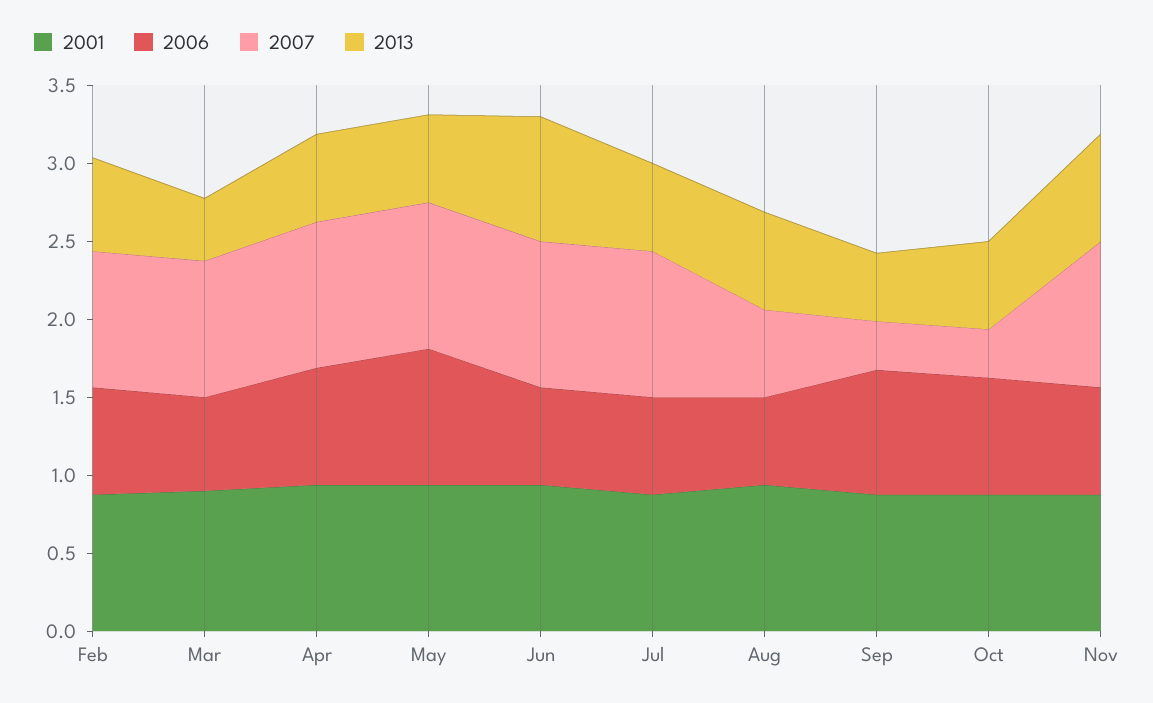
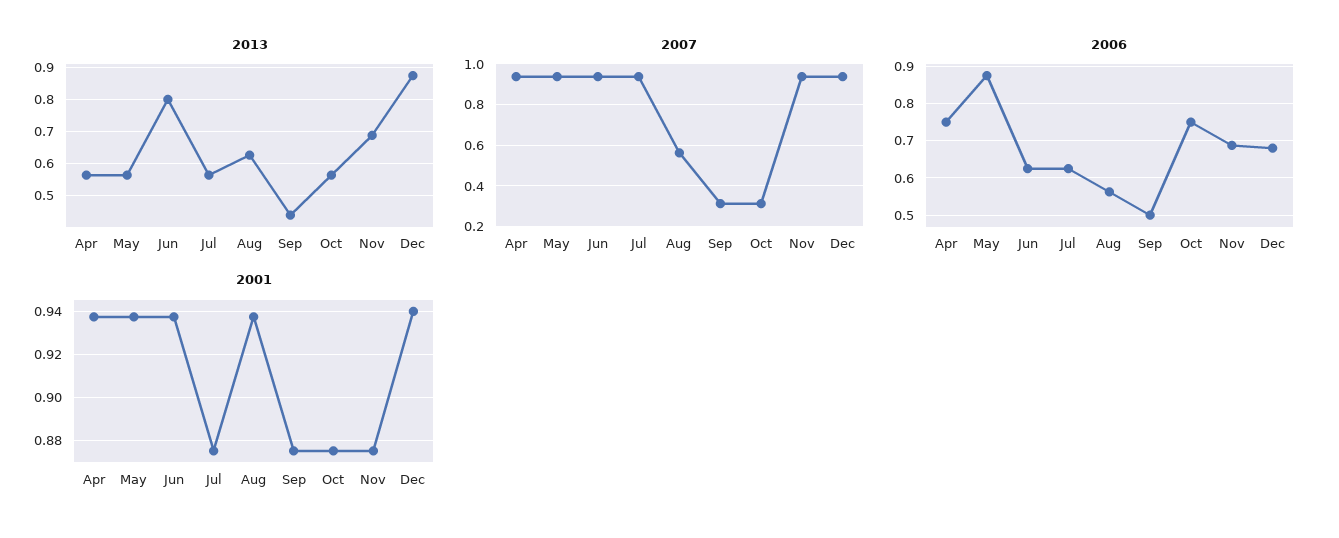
2001, Feb: 0.9 -> none
2006, Feb: 0.7 -> none
2007, Feb: 0.9 -> none
2013, Feb: 0.6 -> none
2001, Mar: 0.9 -> none
2006, Mar: 0.6 -> none
2007, Mar: 0.9 -> none
2013, Mar: 0.4 -> none
2006, Sep: 0.8 -> 0.5
2013, Dec: none -> 0.88
2007, Dec: none -> 0.95
2006, Dec: none -> 0.68
2001, Dec: none -> 0.94

